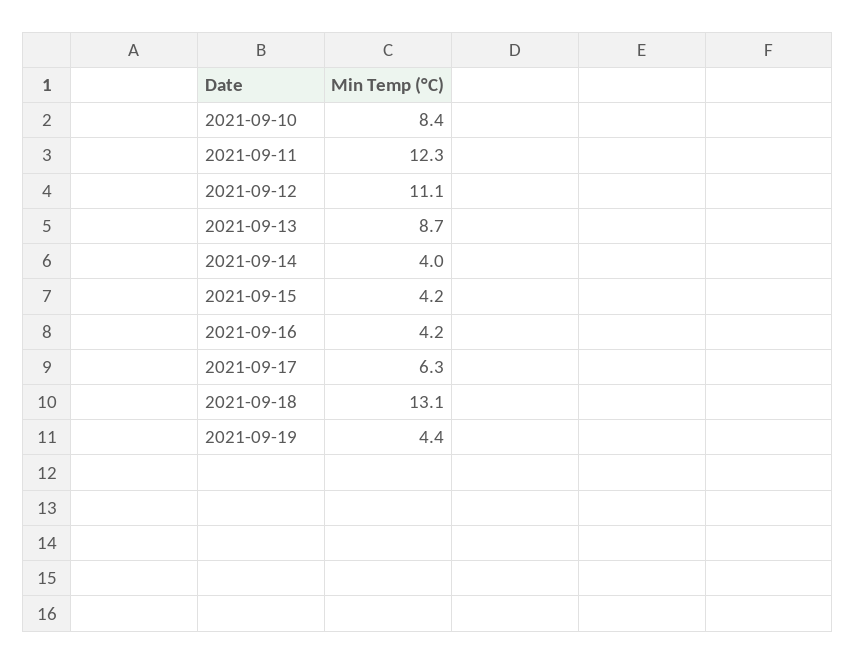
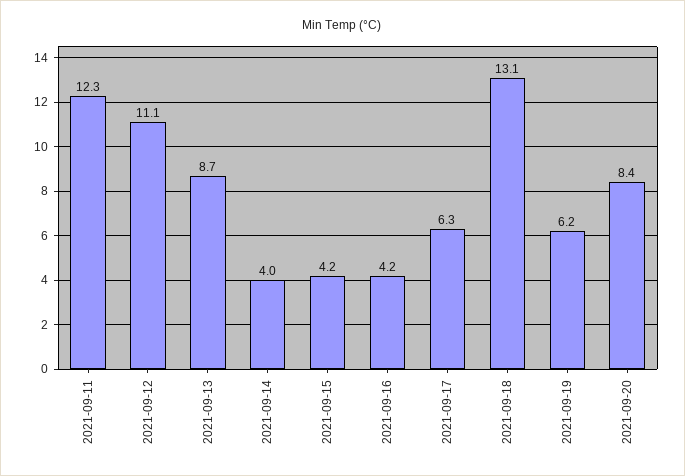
2021-09-10: 8.4 -> none
2021-09-19: 4.4 -> 6.2
2021-09-20: none -> 8.4

